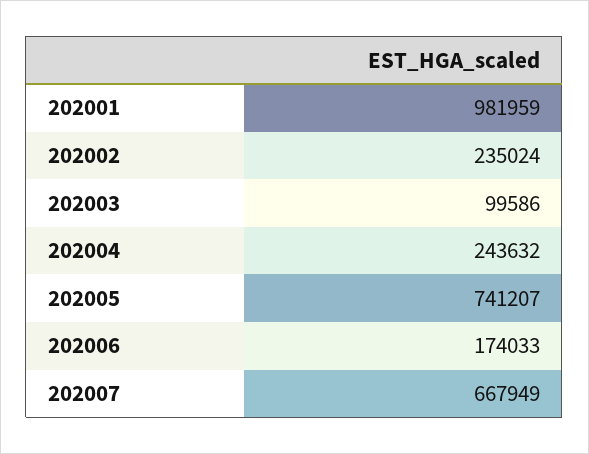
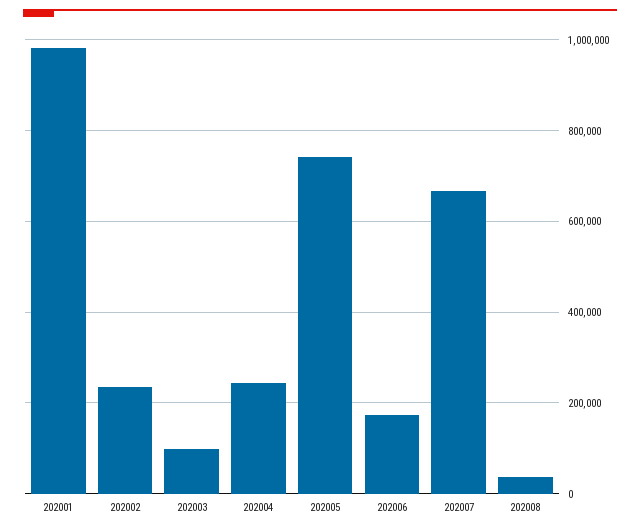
202008: none -> 40000

